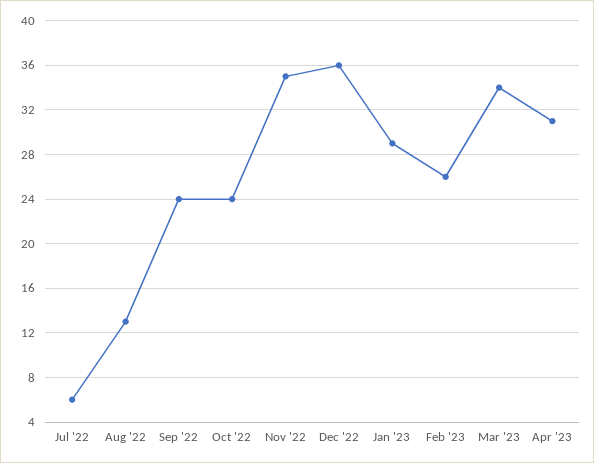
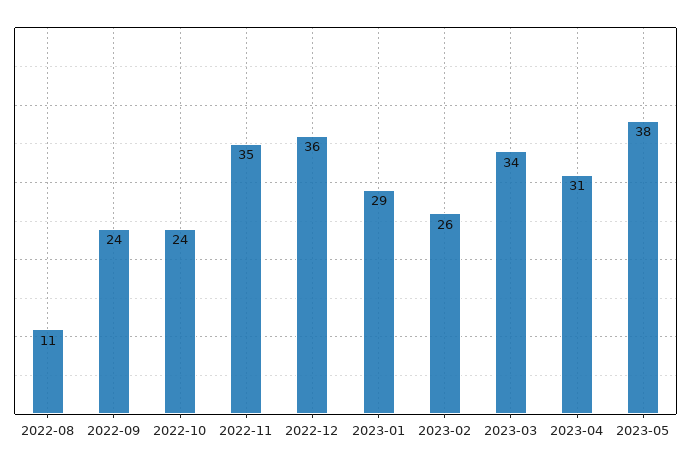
Jul '22: 6 -> none
Aug '22: 13 -> 11
2023-05: none -> 38

